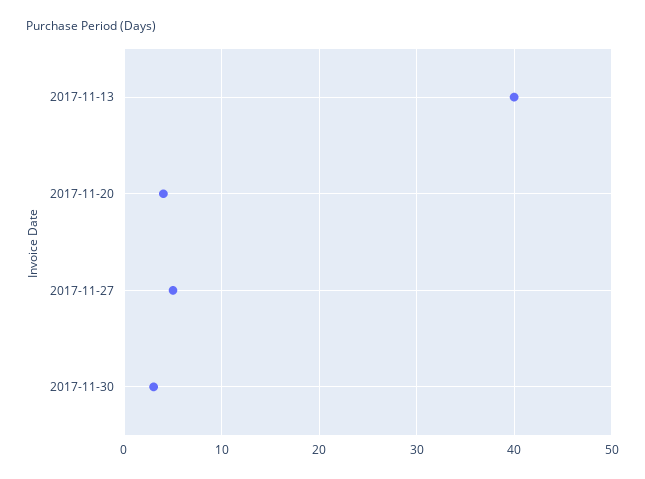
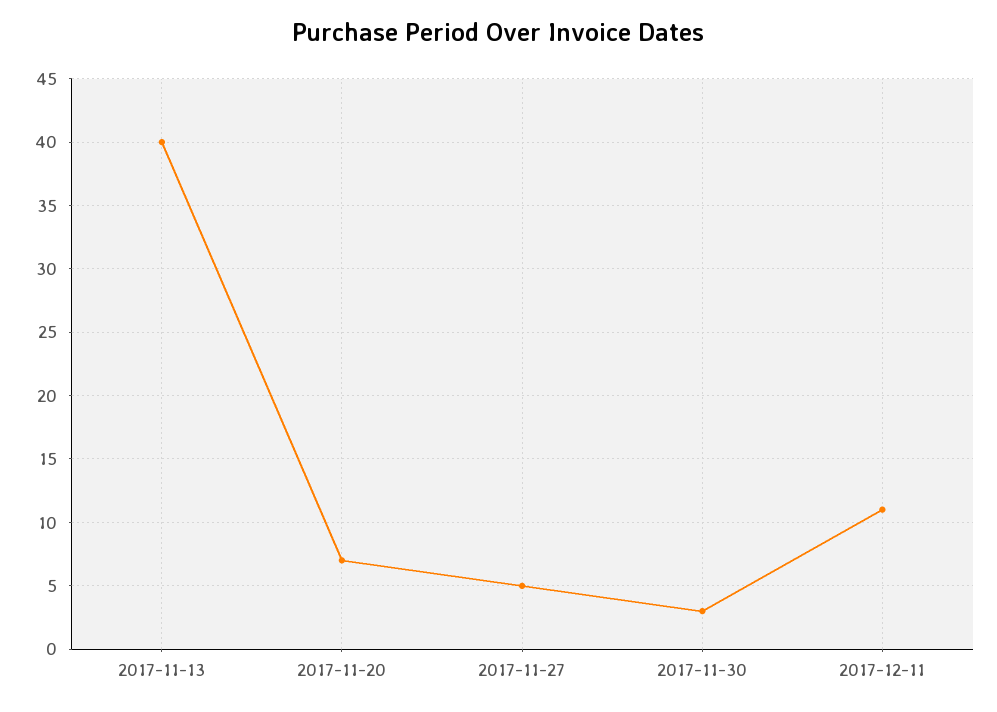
2017-11-20: 4 -> 7
2017-12-11: none -> 11

